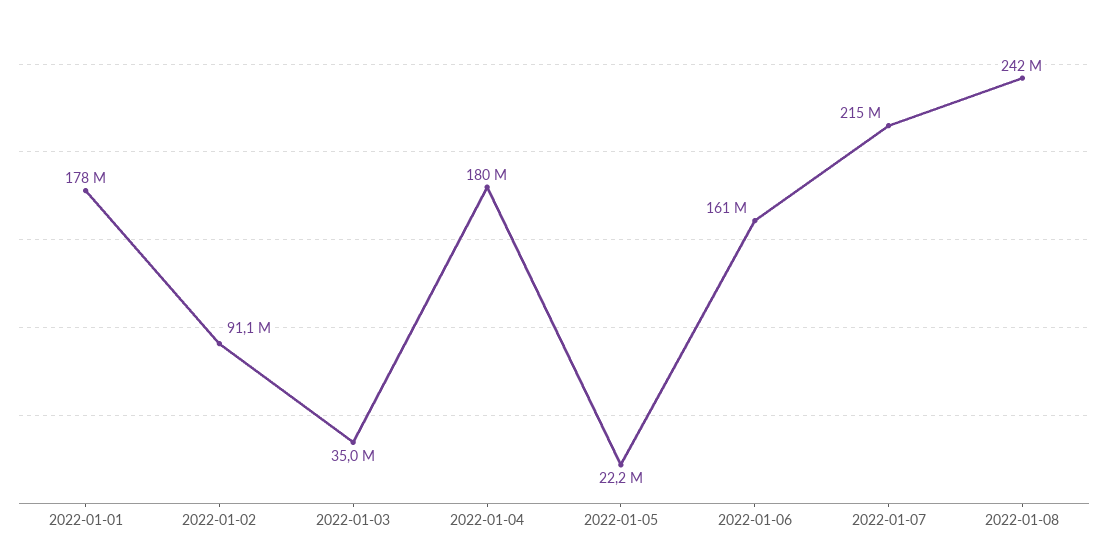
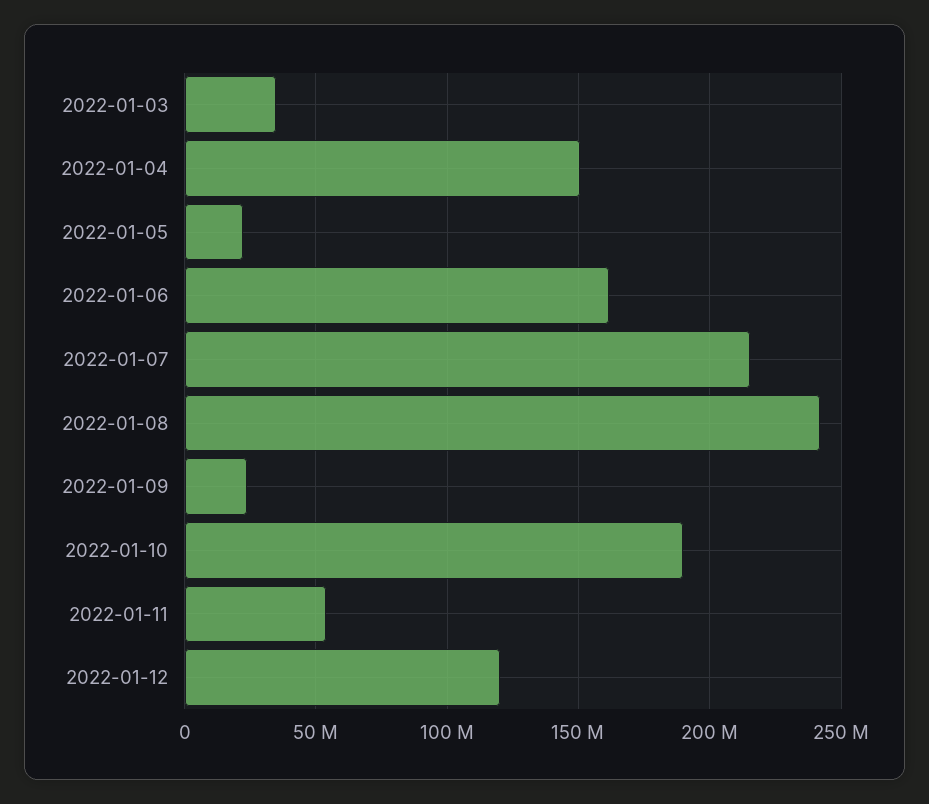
2022-01-01: 178000000 -> none
2022-01-02: 91100000 -> none
2022-01-04: 180000000 -> 150000000
2022-01-09: none -> 25000000
2022-01-10: none -> 190000000
2022-01-11: none -> 55000000
2022-01-12: none -> 120000000

